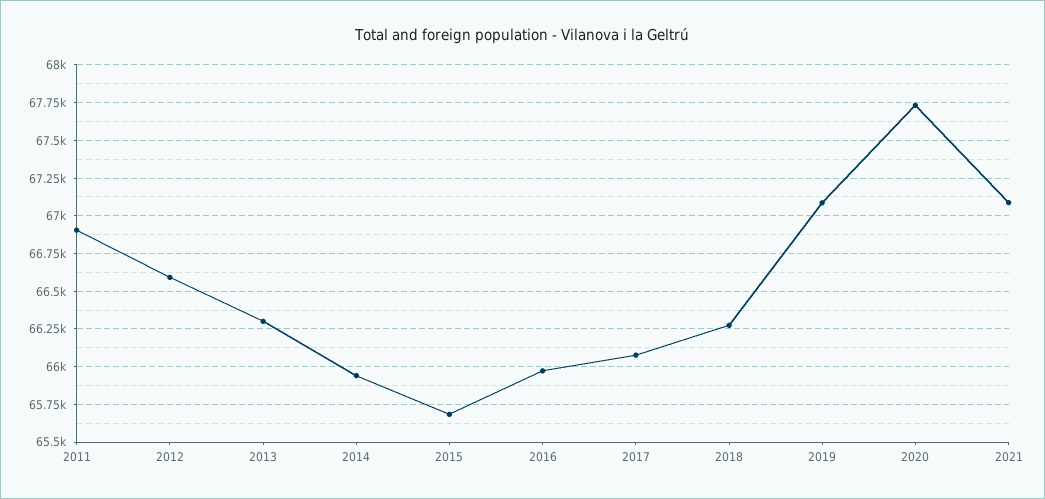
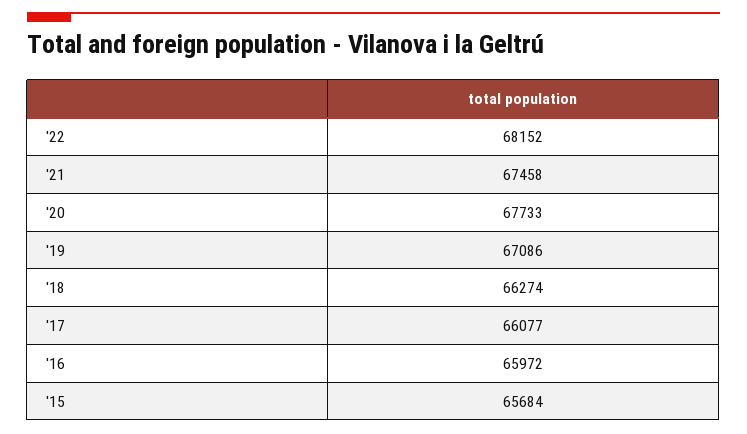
2011: 66900 -> none
2012: 66600 -> none
2013: 66300 -> none
2014: 65950 -> none
2021: 67100 -> 67458
'22: none -> 68152

